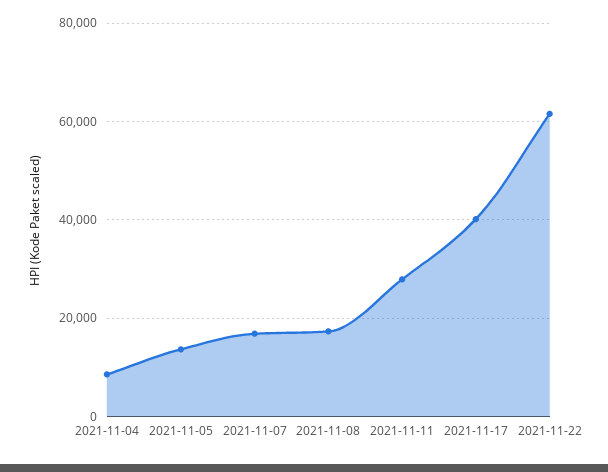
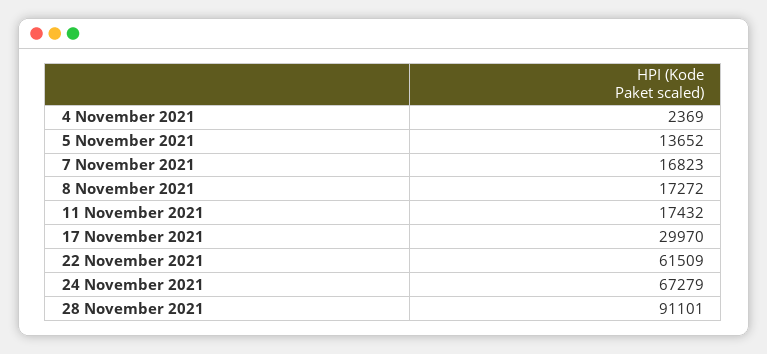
2021-11-04: 8000 -> 2369
2021-11-11: 28000 -> 17432
2021-11-17: 40000 -> 29970
24 November 2021: none -> 67279
28 November 2021: none -> 91101

